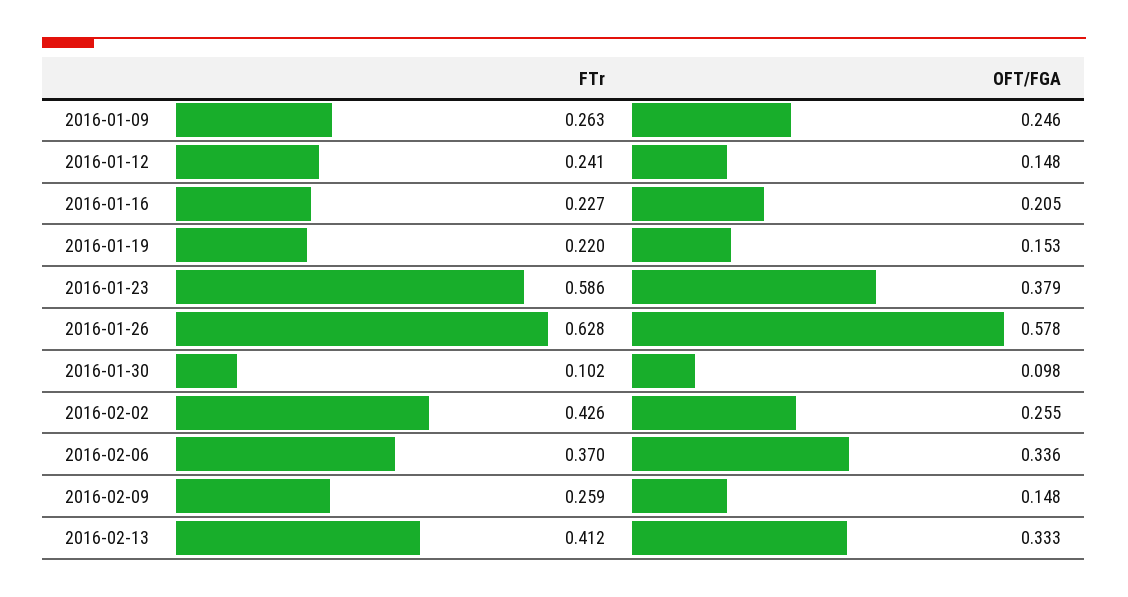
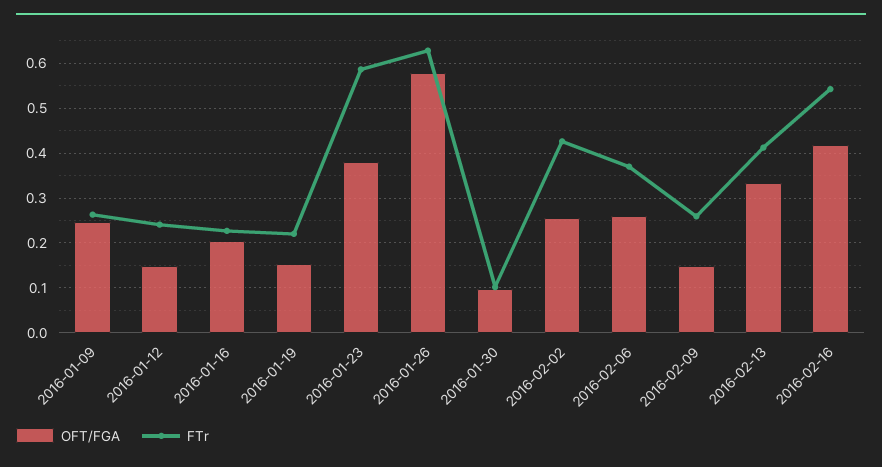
OFT/FGA, 2016-02-06: 0.336 -> 0.26
OFT/FGA, 2016-02-16: none -> 0.42
FTr, 2016-02-16: none -> 0.54

